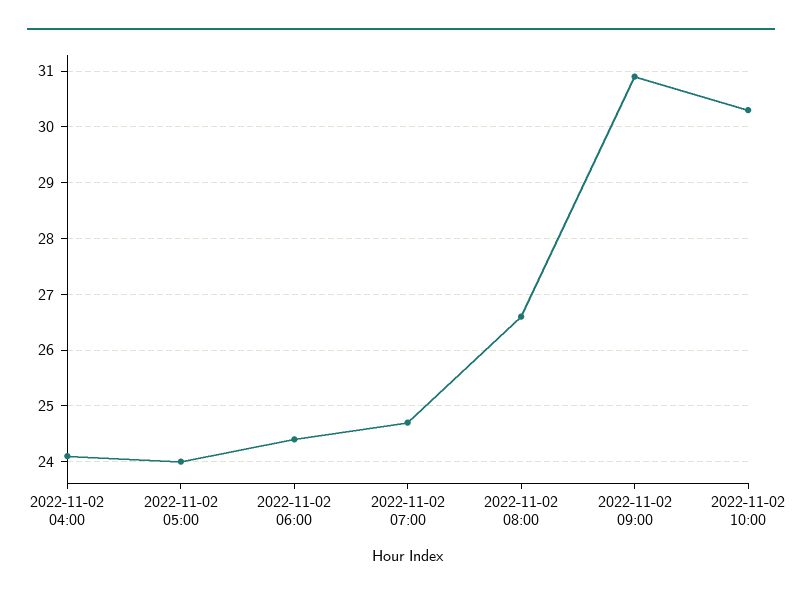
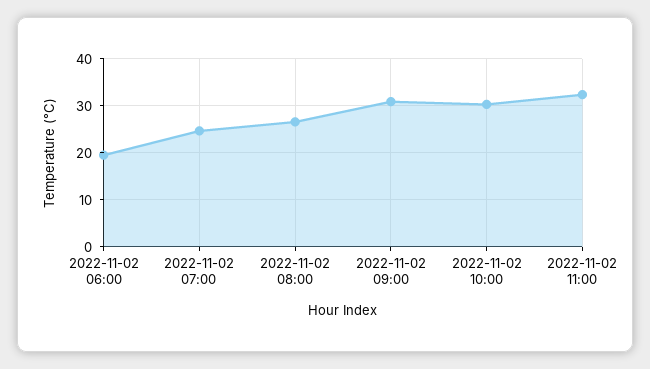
2022-11-02 04:00: 24 -> none
2022-11-02 05:00: 24 -> none
2022-11-02 06:00: 24.5 -> 20
2022-11-02 11:00: none -> 32

